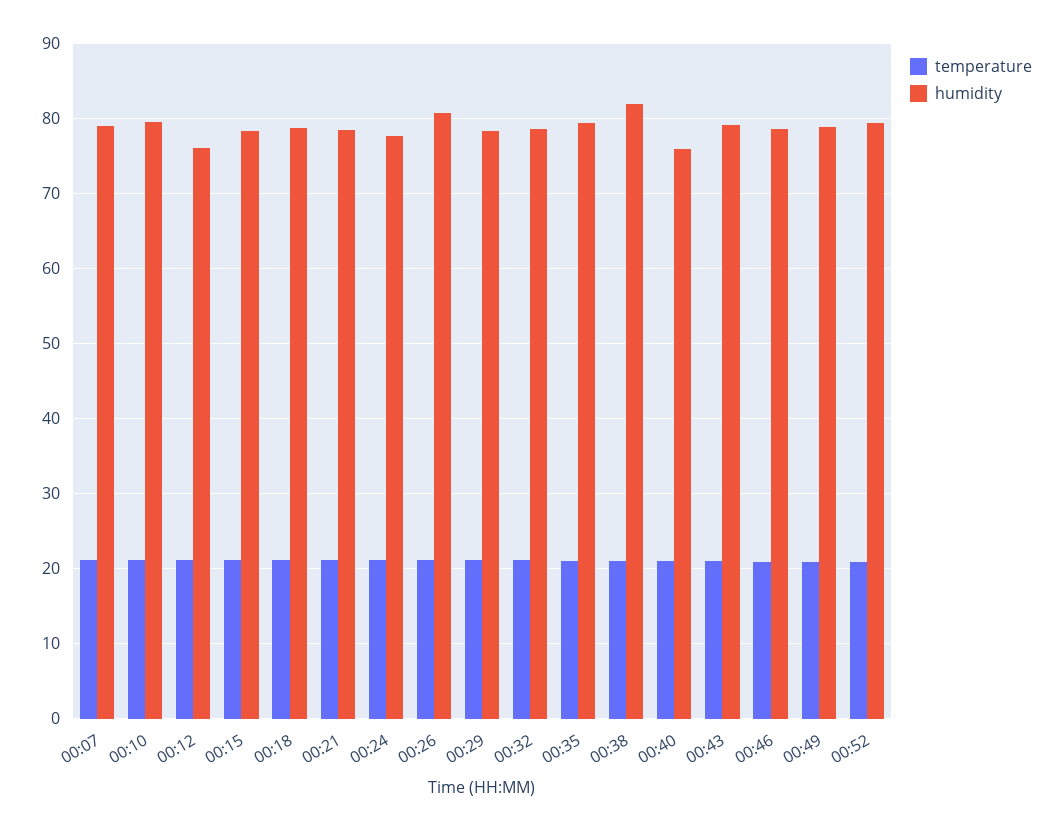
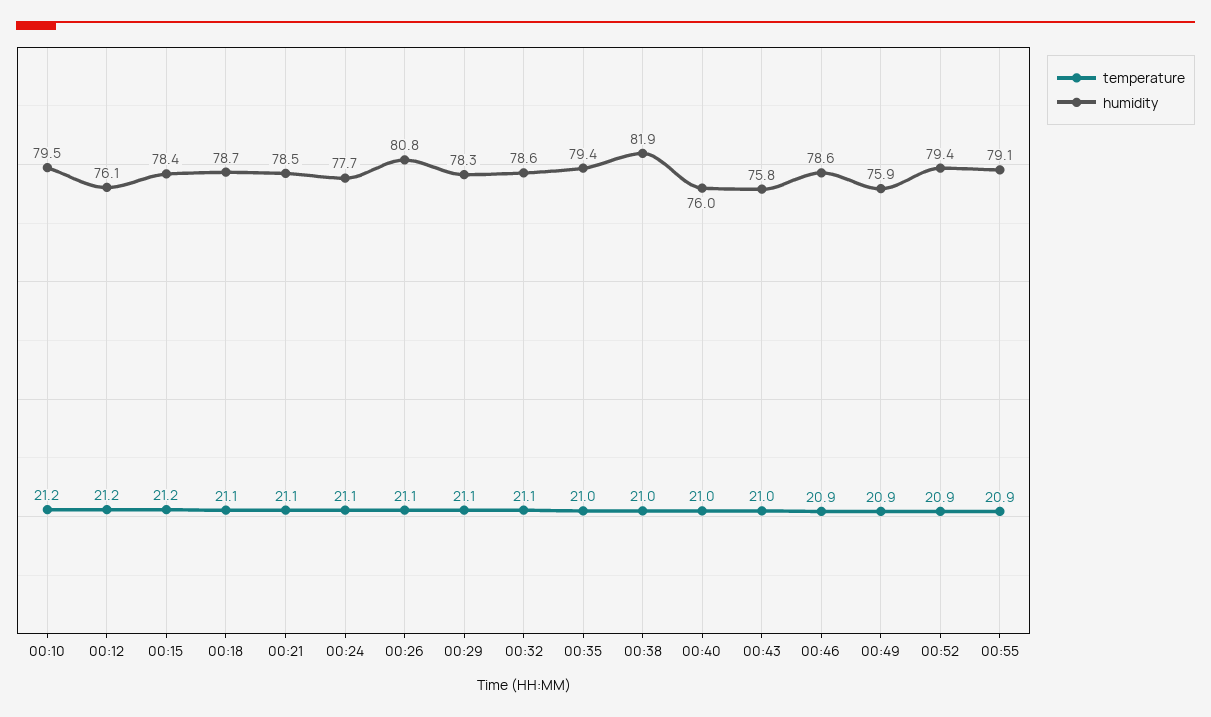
temperature, 00:07: 21 -> none
humidity, 00:07: 79 -> none
humidity, 00:43: 79 -> 75.8
humidity, 00:49: 79 -> 75.9
temperature, 00:55: none -> 20.9
humidity, 00:55: none -> 79.1

